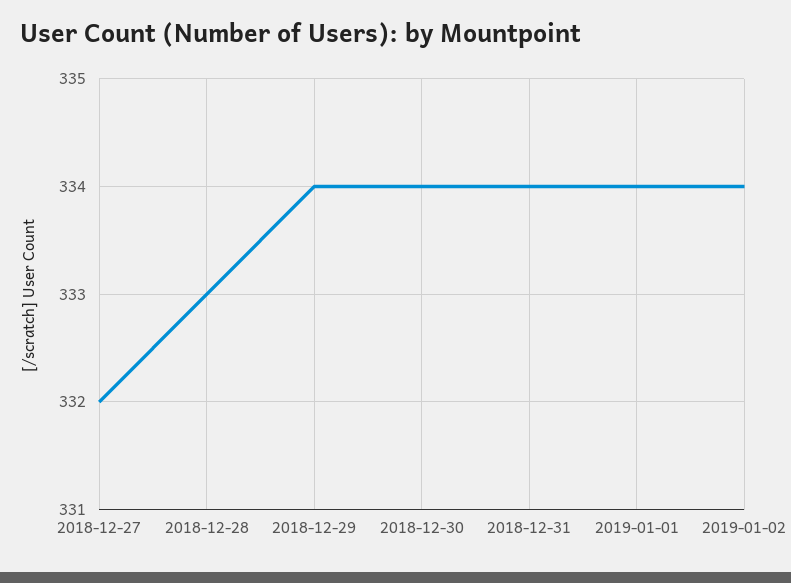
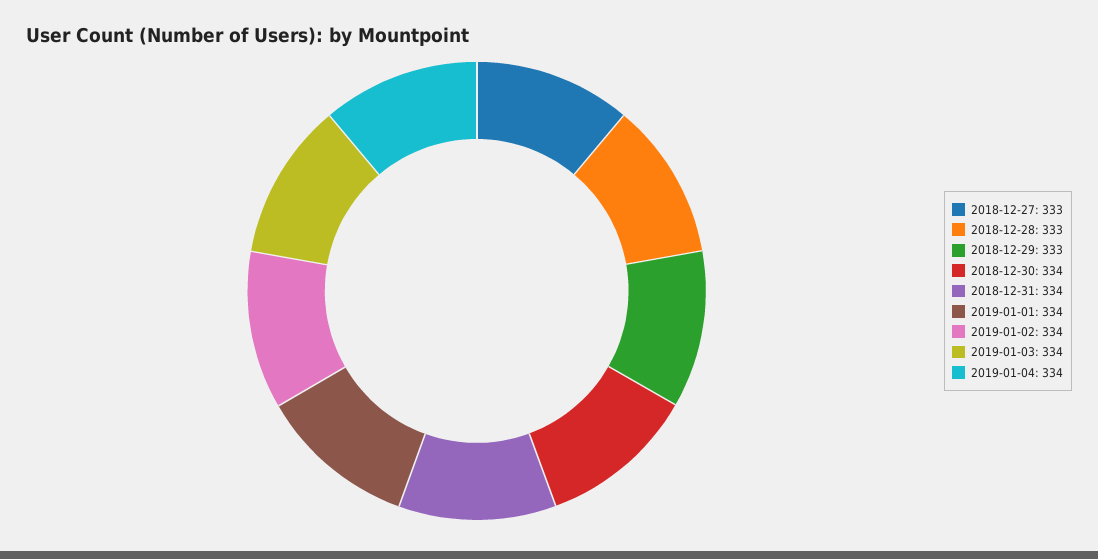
2018-12-27: 332 -> 333
2018-12-29: 334 -> 333
2019-01-03: none -> 334
2019-01-04: none -> 334

